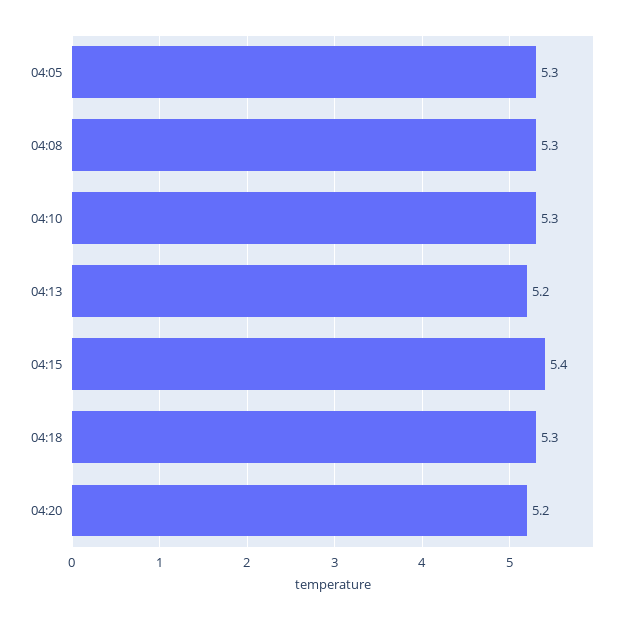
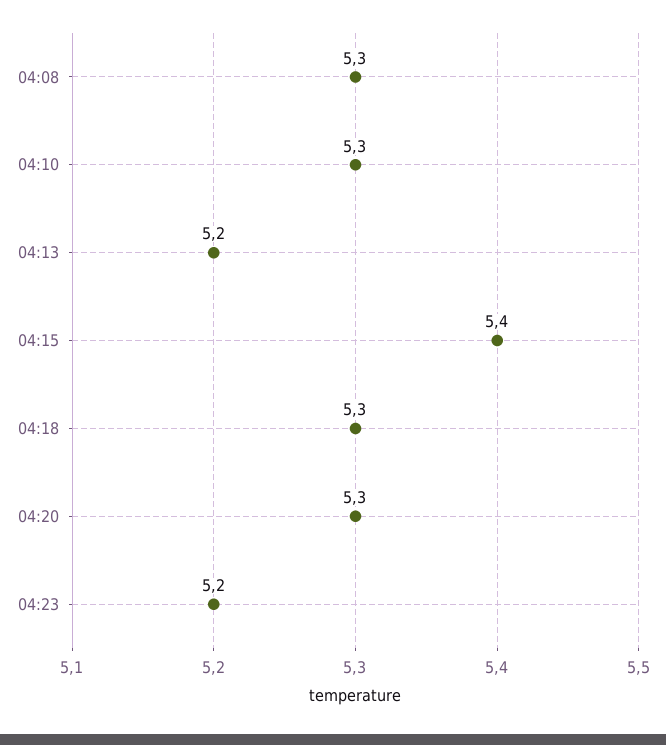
04:05: 5.3 -> none
04:20: 5.2 -> 5.3
04:23: none -> 5.2

